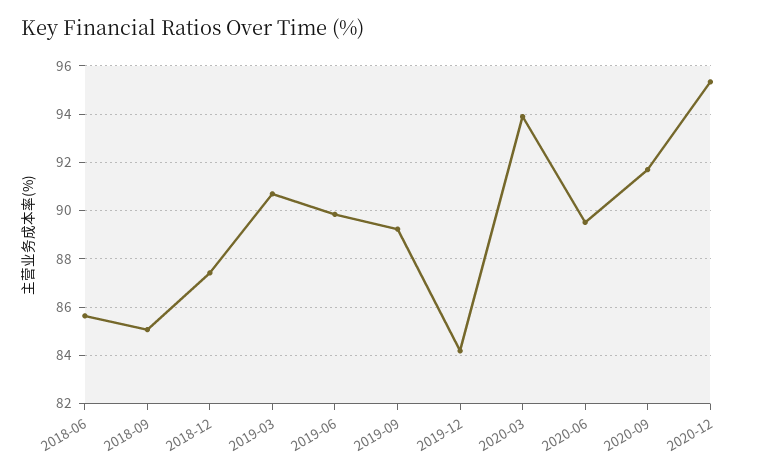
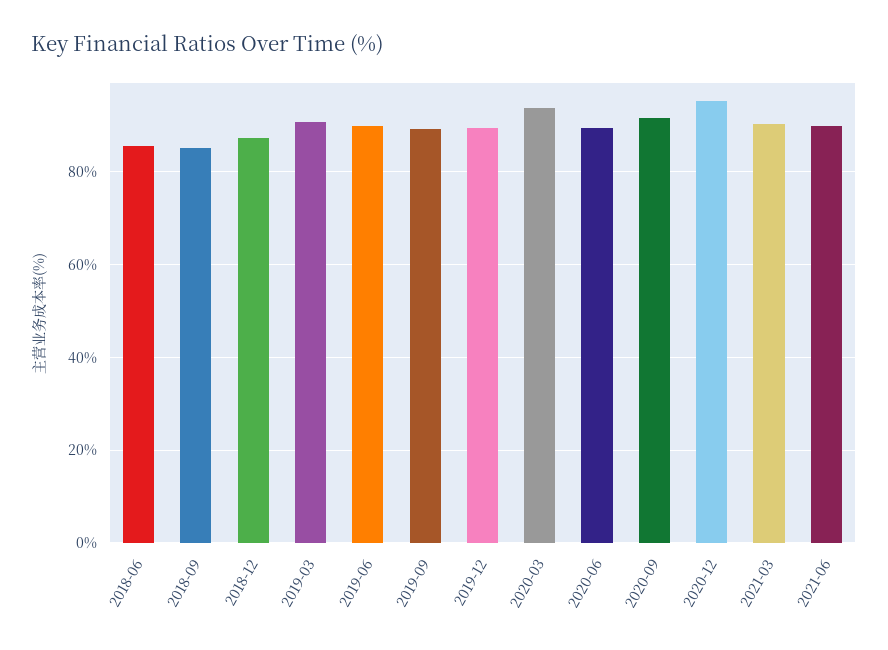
2019-12: 84.25 -> 90
2021-03: none -> 90
2021-06: none -> 90

